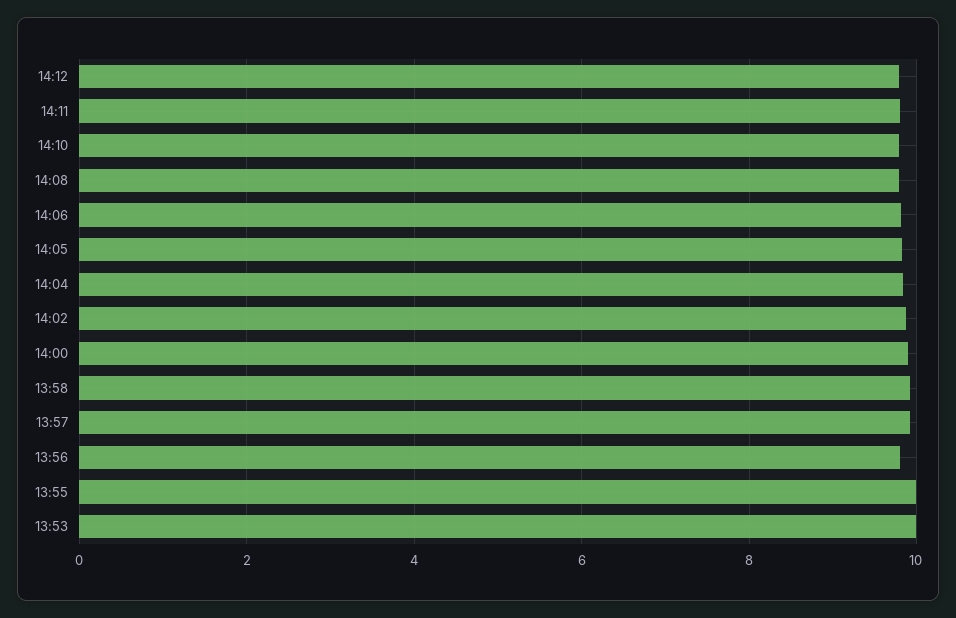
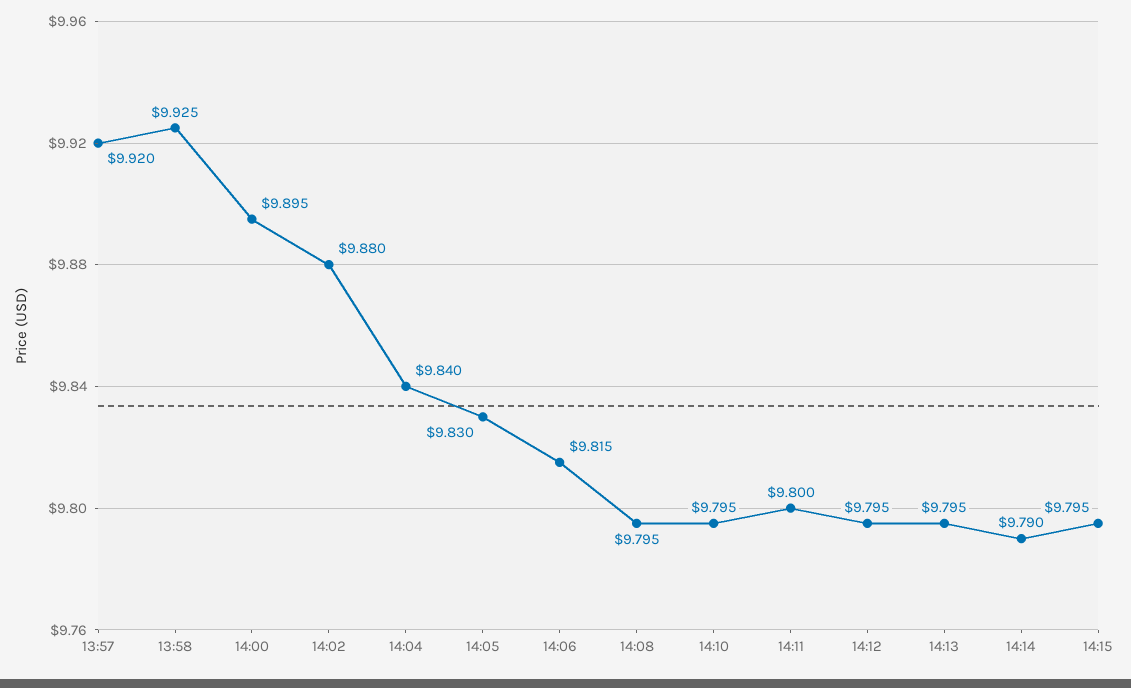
13:56: 9.8 -> none
13:55: 10 -> none
13:53: 10 -> none
14:13: none -> 9.795
14:14: none -> 9.79
14:15: none -> 9.795

